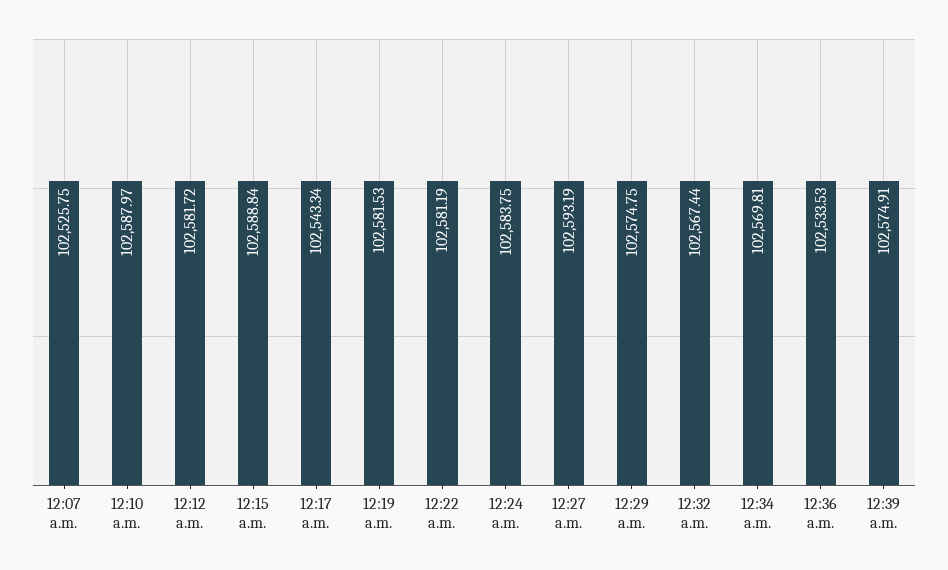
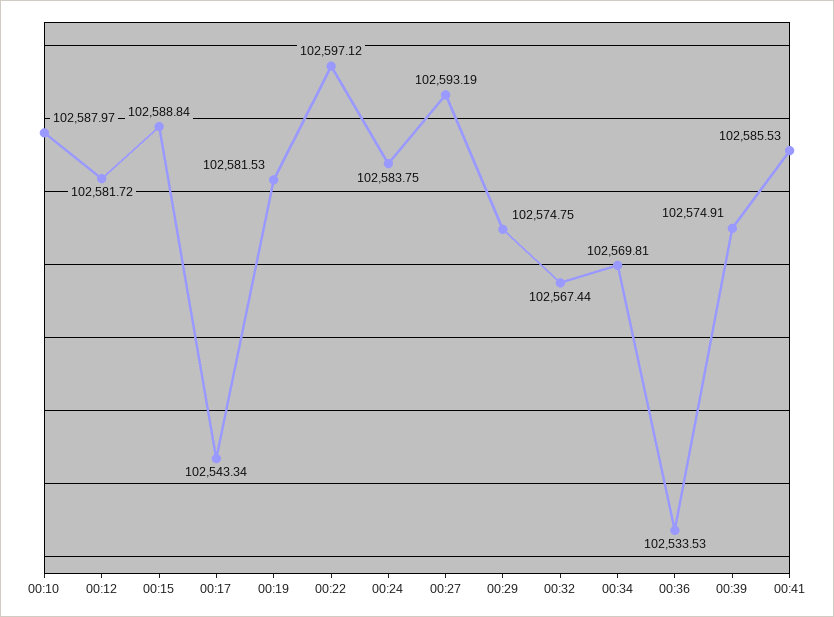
12:07 a.m.: 102525.75 -> none
12:22 a.m.: 102581.19 -> 102597.12
00:41: none -> 102585.53

